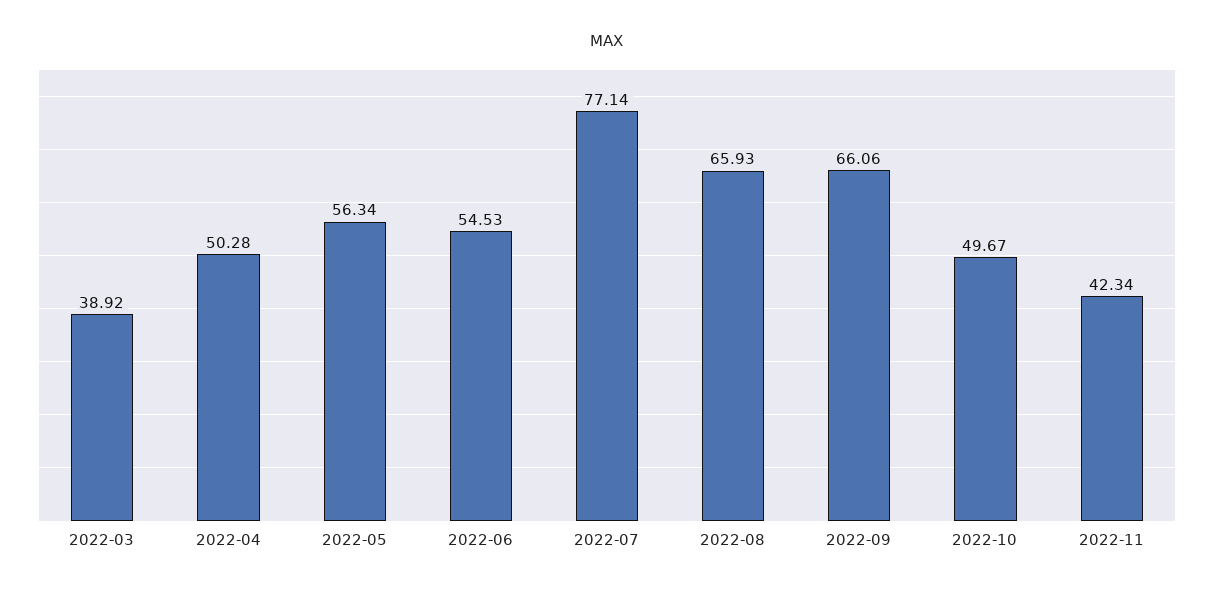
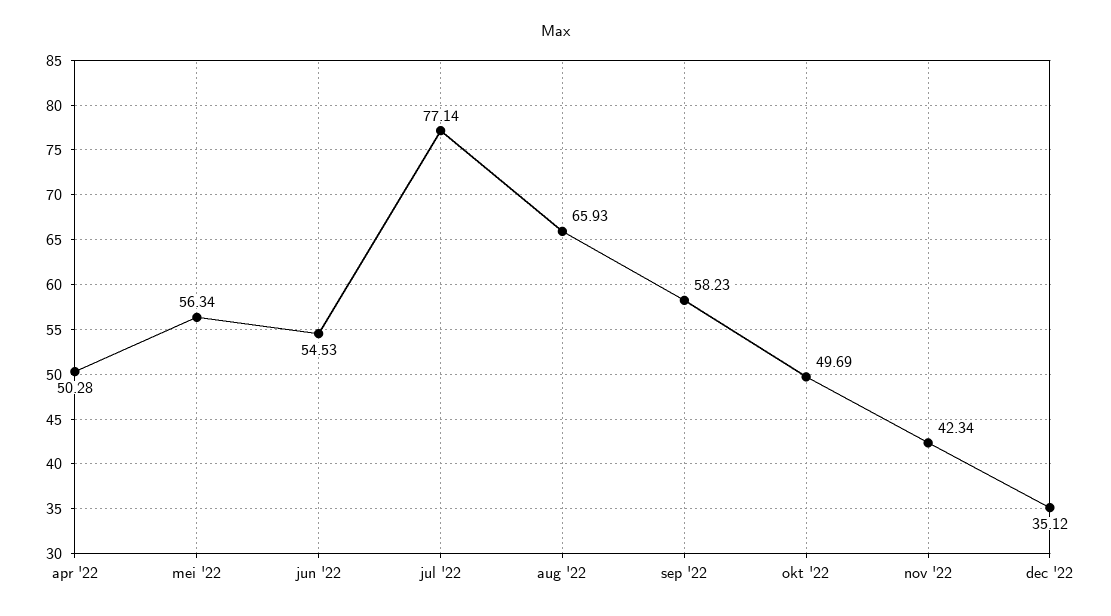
2022-03: 38.92 -> none
2022-09: 66.06 -> 58.23
2022-10: 49.67 -> 49.69
dec '22: none -> 35.12

